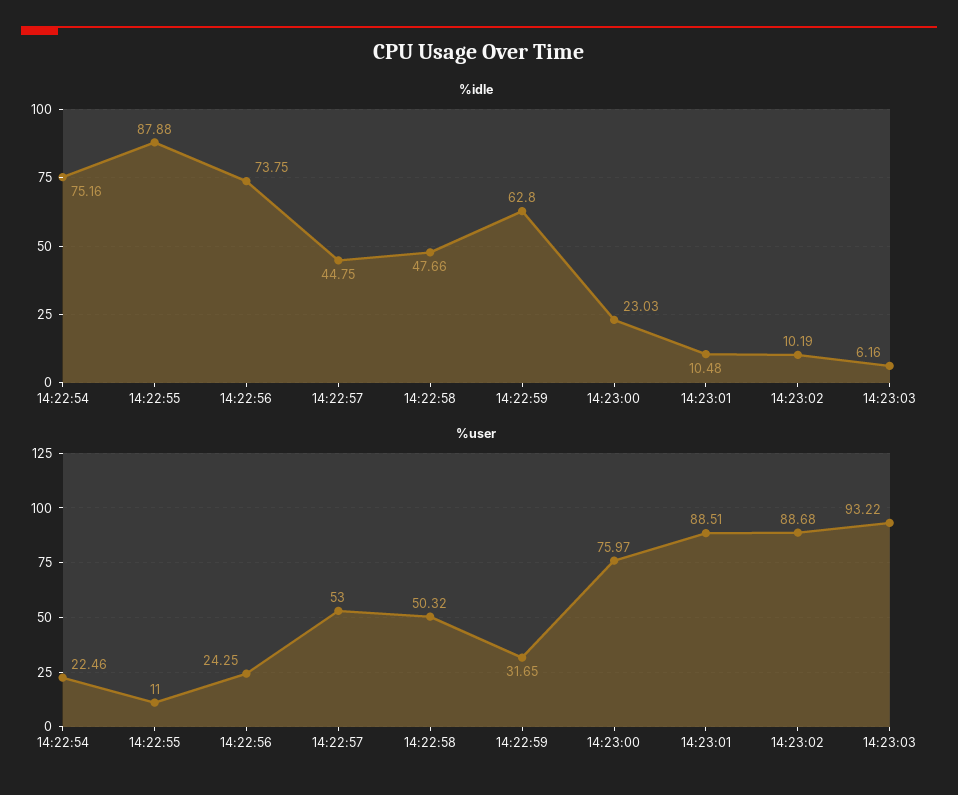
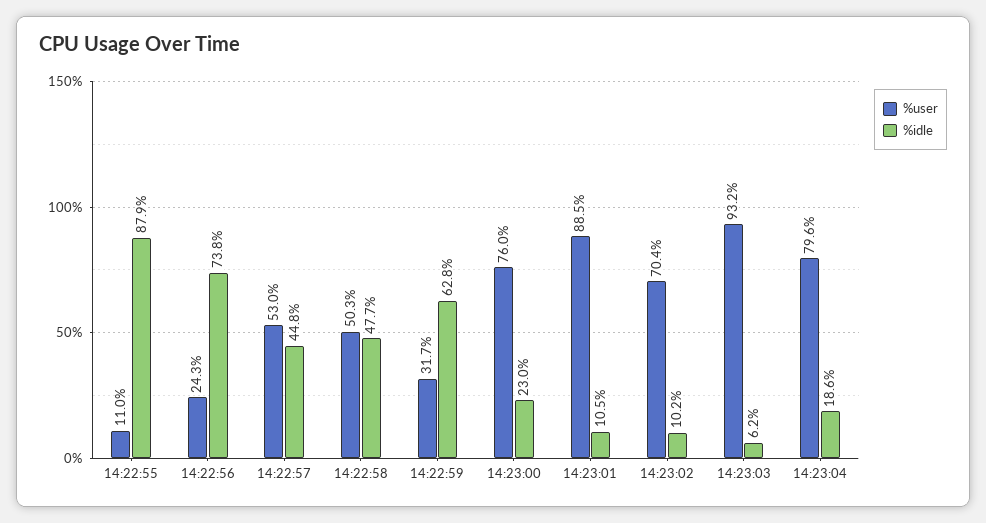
%idle, 14:22:54: 75.16 -> none
%user, 14:22:54: 22.46 -> none
%user, 14:23:02: 88.68 -> 70.4
%user, 14:23:04: none -> 79.6
%idle, 14:23:04: none -> 18.6

